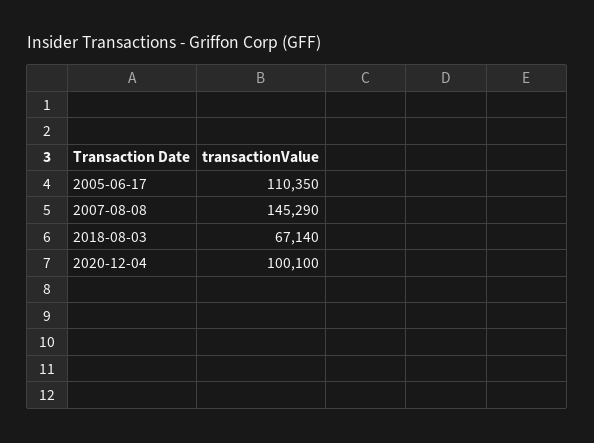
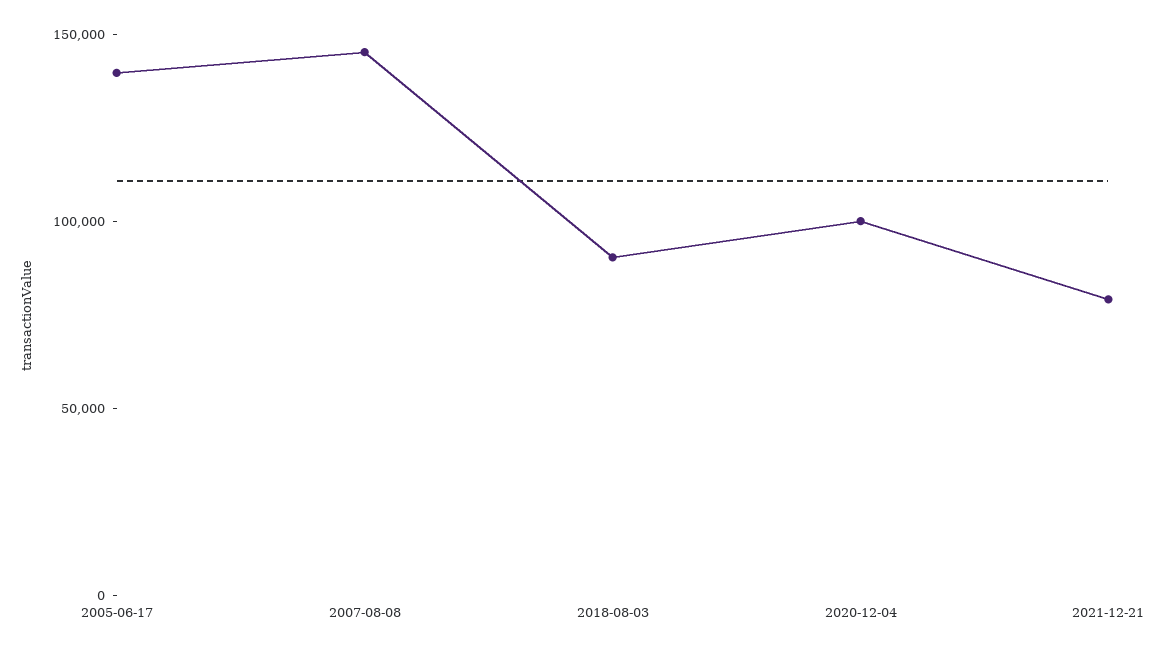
2005-06-17: 110350 -> 140000
2018-08-03: 67140 -> 90000
2021-12-21: none -> 80000

